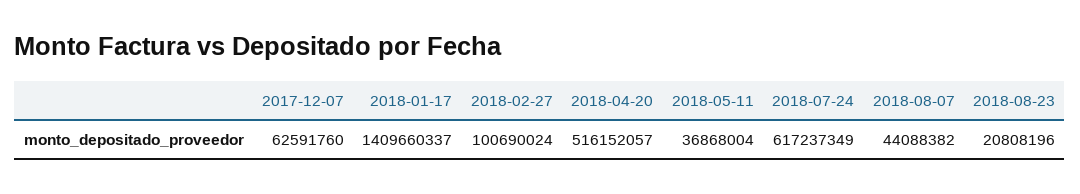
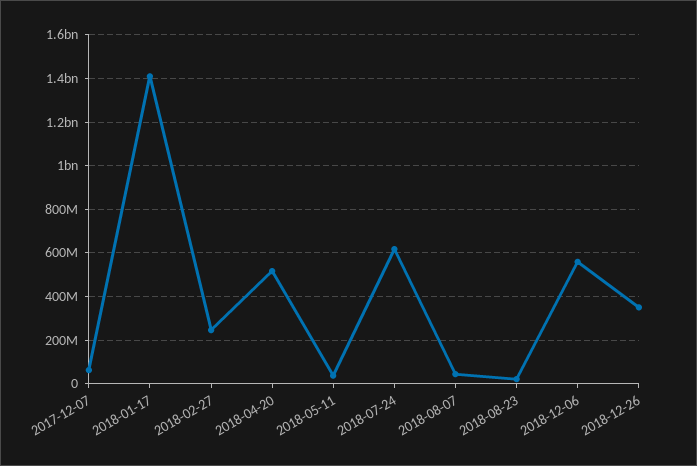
2018-02-27: 100690024 -> 250000000
2018-12-06: none -> 550000000
2018-12-26: none -> 350000000

